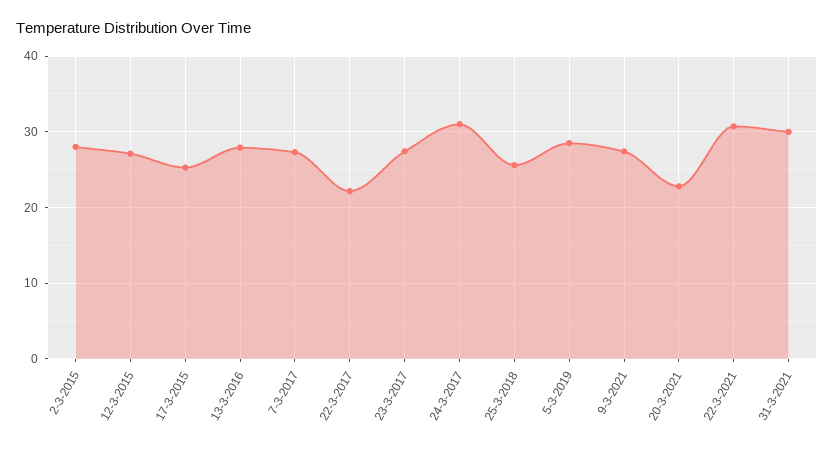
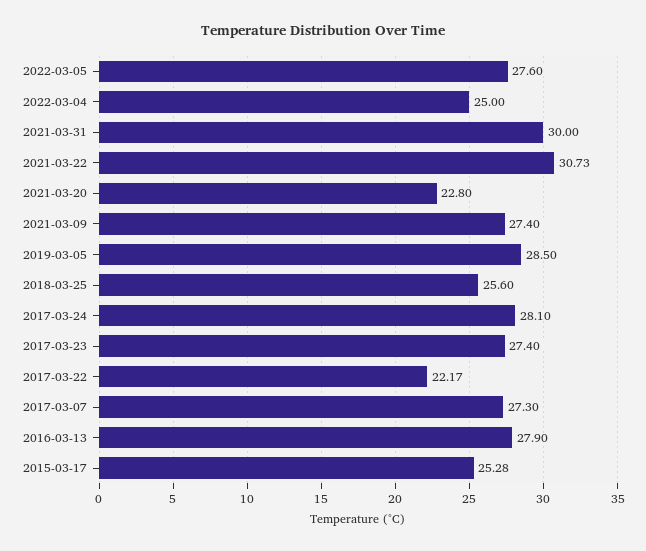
2-3-2015: 28 -> none
12-3-2015: 27 -> none
24-3-2017: 31 -> 28.1
2022-03-05: none -> 27.6
2022-03-04: none -> 25

